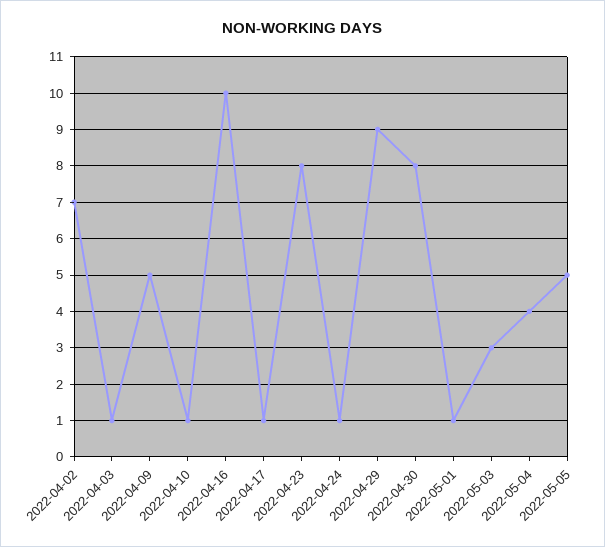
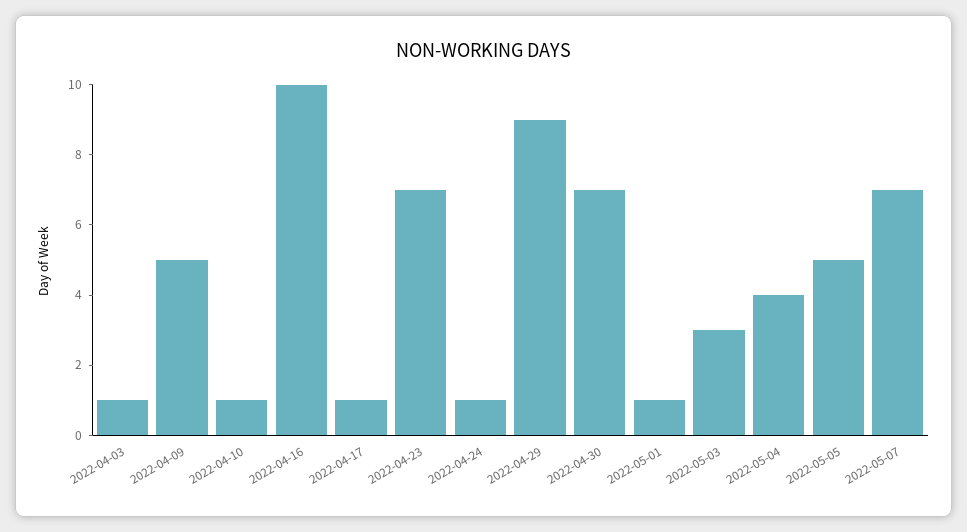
2022-04-02: 7 -> none
2022-04-23: 8 -> 7
2022-04-30: 8 -> 7
2022-05-07: none -> 7

